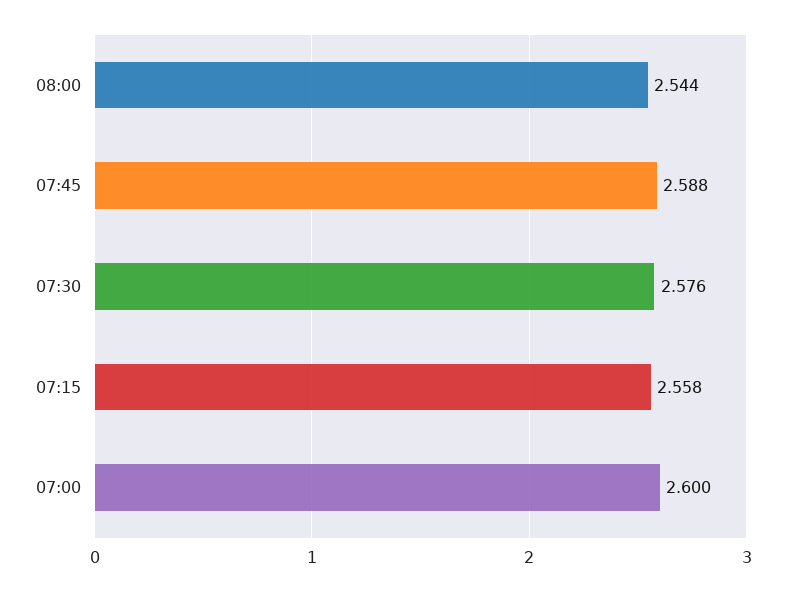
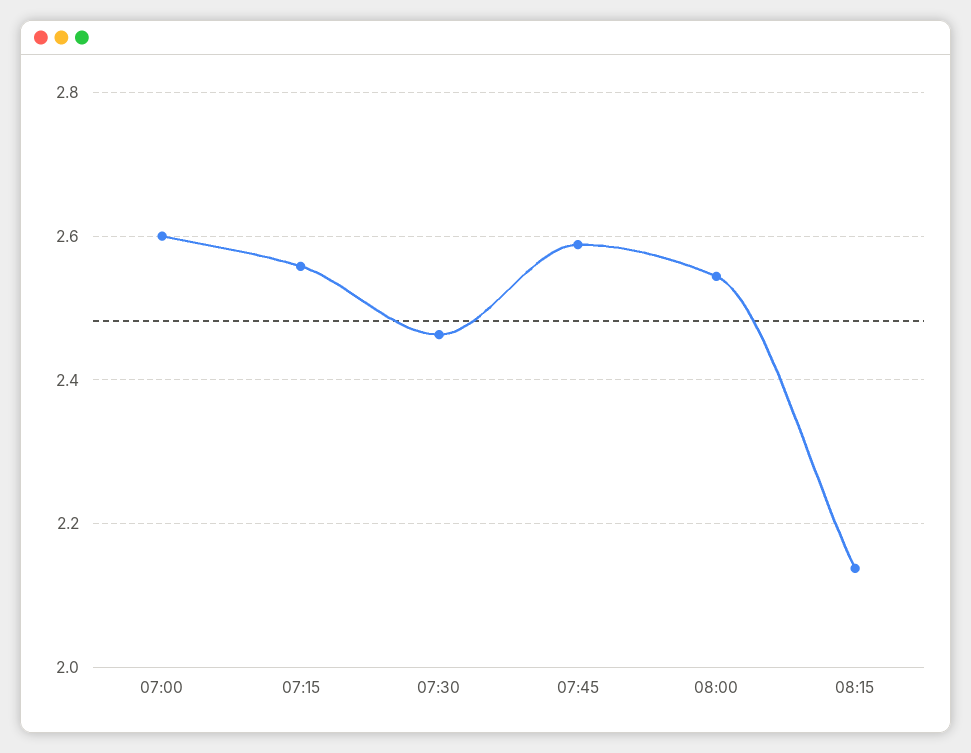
07:30: 2.576 -> 2.46
08:15: none -> 2.14

